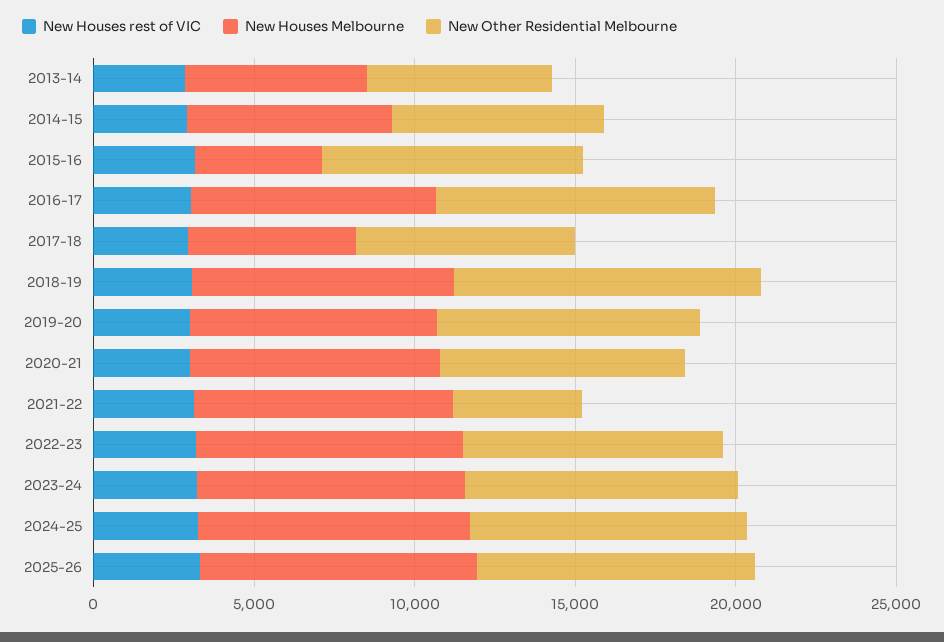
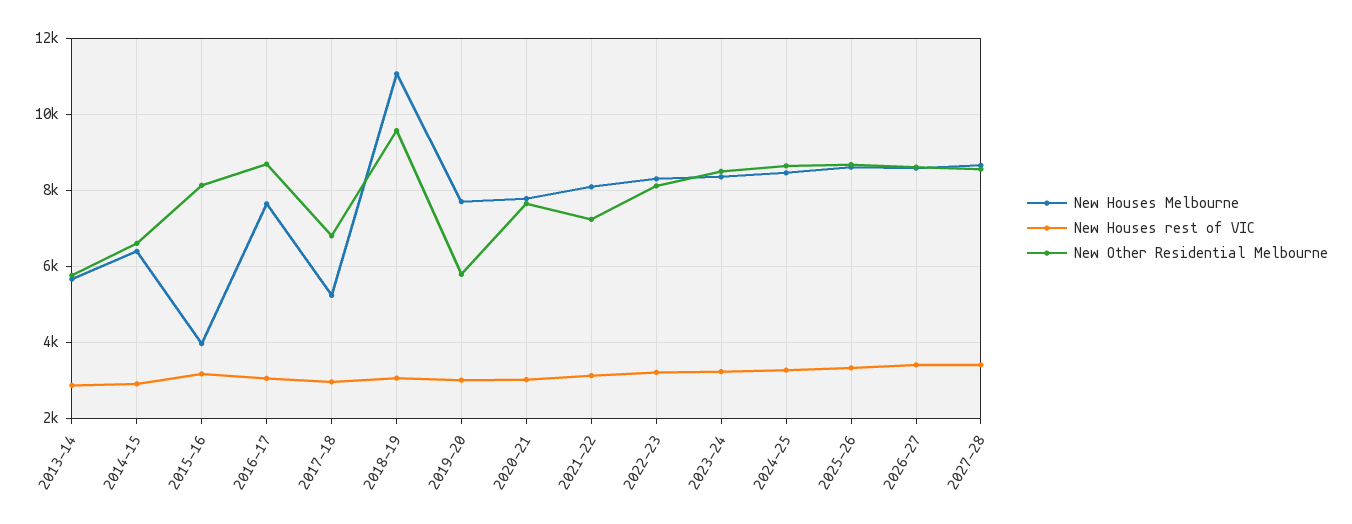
New Houses Melbourne, 2018-19: 8000 -> 11000
New Other Residential Melbourne, 2019-20: 8000 -> 5800
New Other Residential Melbourne, 2021-22: 4000 -> 7200
New Houses Melbourne, 2026-27: none -> 8600
New Houses rest of VIC, 2026-27: none -> 3400
New Other Residential Melbourne, 2026-27: none -> 8600
New Houses Melbourne, 2027-28: none -> 8600
New Houses rest of VIC, 2027-28: none -> 3400
New Other Residential Melbourne, 2027-28: none -> 8600

